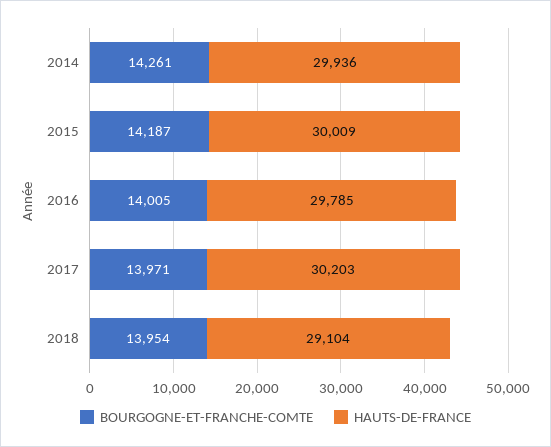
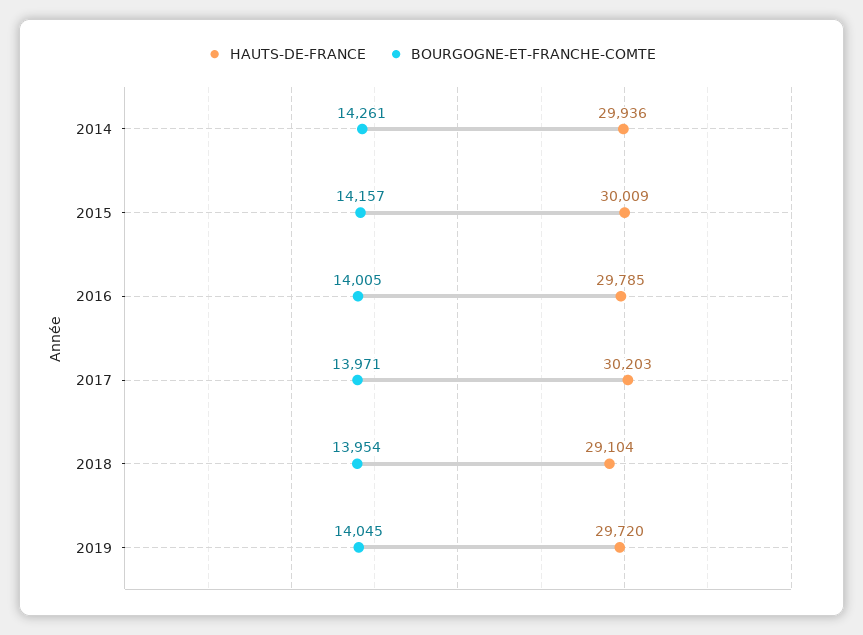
BOURGOGNE-ET-FRANCHE-COMTE, 2015: 14187 -> 14157
HAUTS-DE-FRANCE, 2019: none -> 29720
BOURGOGNE-ET-FRANCHE-COMTE, 2019: none -> 14045

